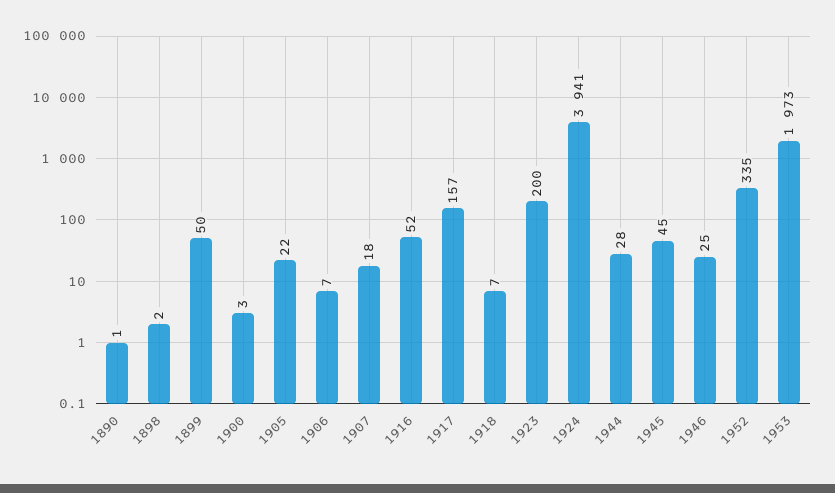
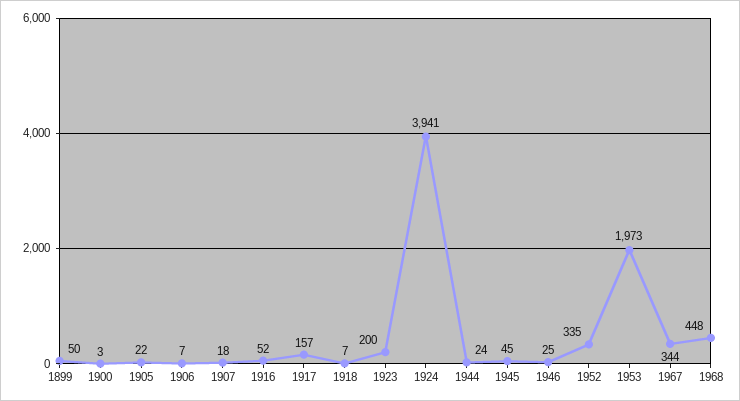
1890: 1 -> none
1898: 2 -> none
1944: 28 -> 24
1967: none -> 344
1968: none -> 448

